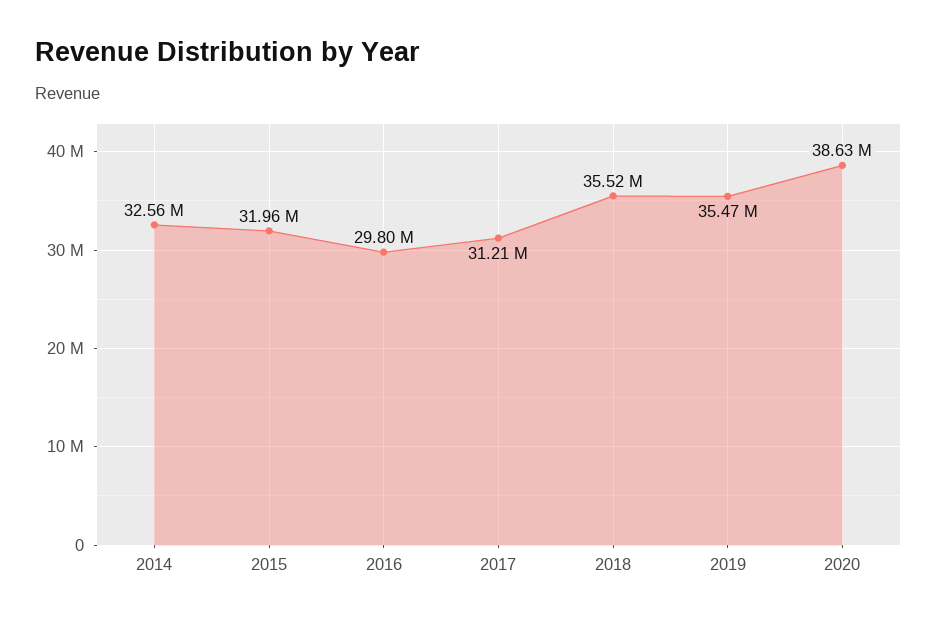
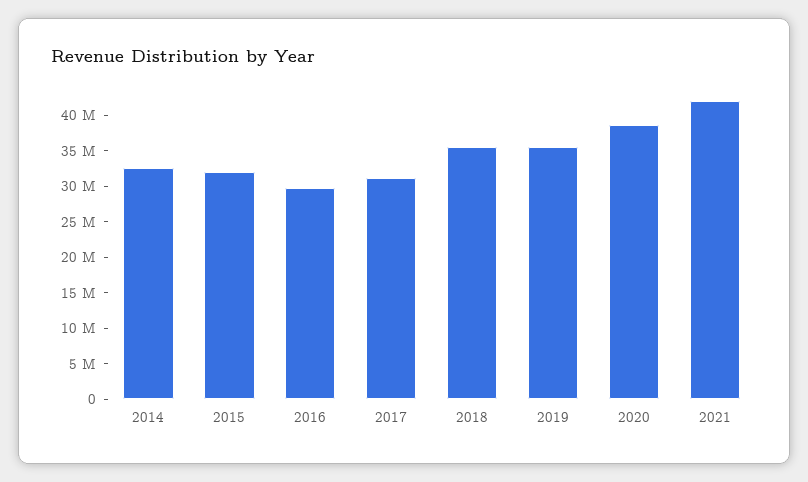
2021: none -> 42500000

